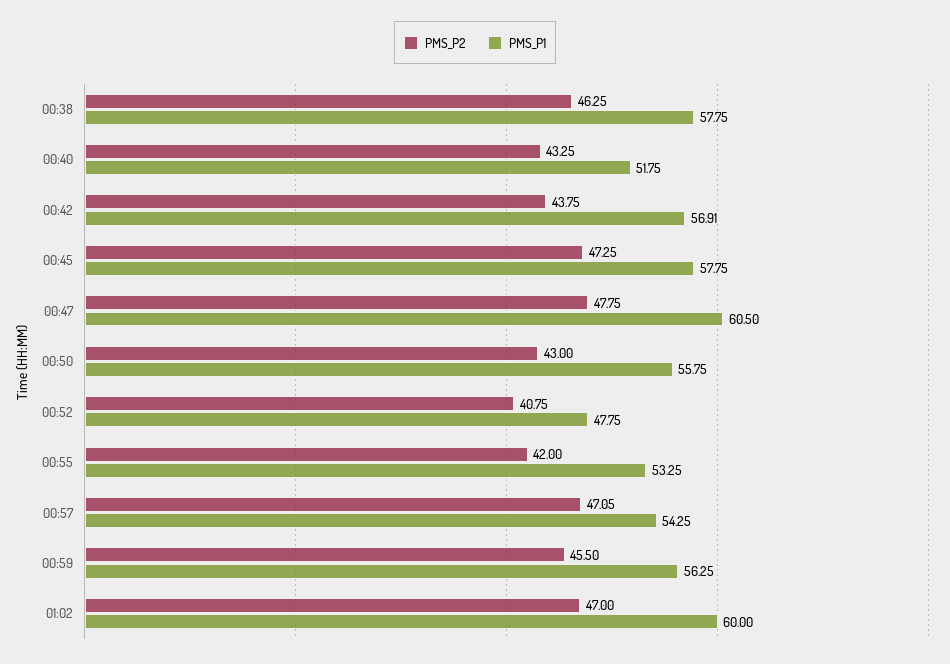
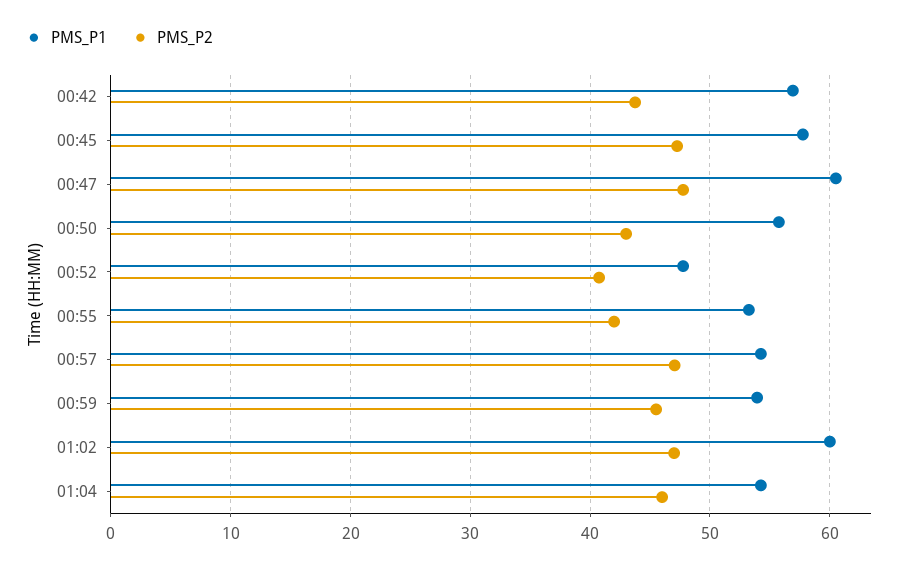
PMS_P2, 00:38: 46.25 -> none
PMS_P1, 00:38: 57.75 -> none
PMS_P2, 00:40: 43.25 -> none
PMS_P1, 00:40: 51.75 -> none
PMS_P1, 00:59: 56.25 -> 54
PMS_P1, 01:04: none -> 54
PMS_P2, 01:04: none -> 46

